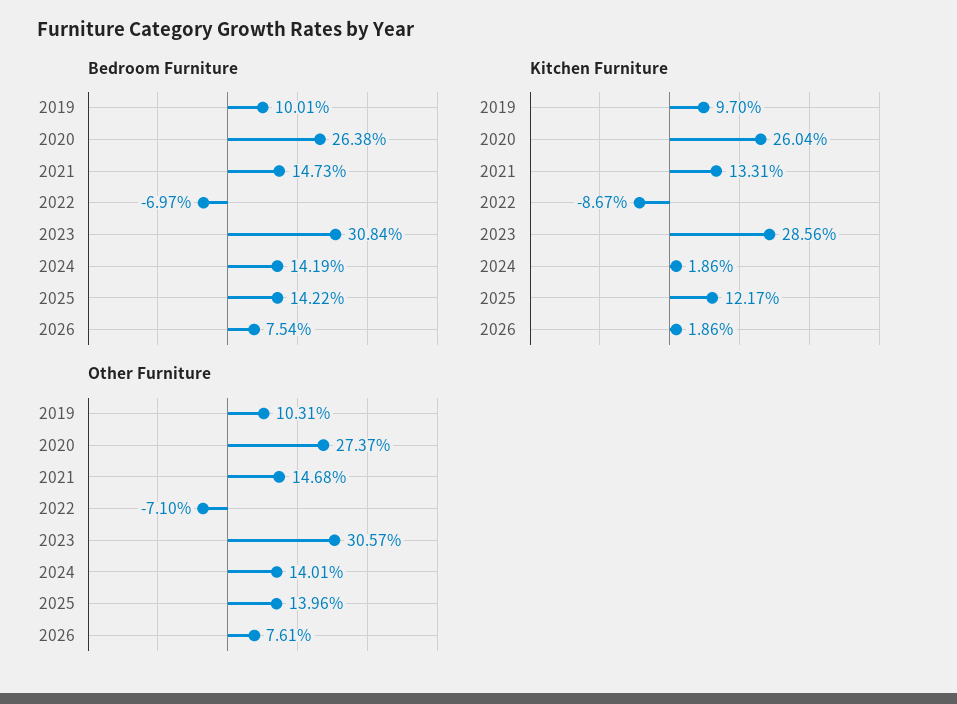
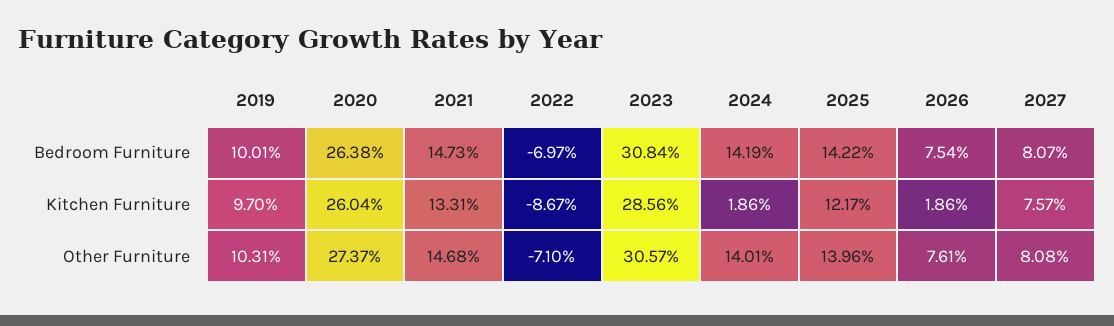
Bedroom Furniture, 2027: none -> 8.07
Kitchen Furniture, 2027: none -> 7.57
Other Furniture, 2027: none -> 8.08

